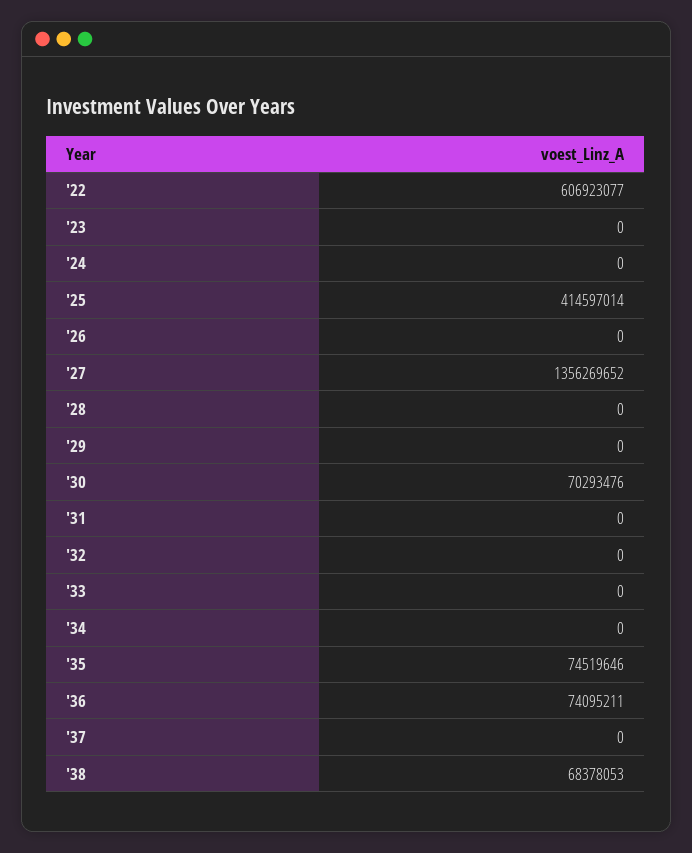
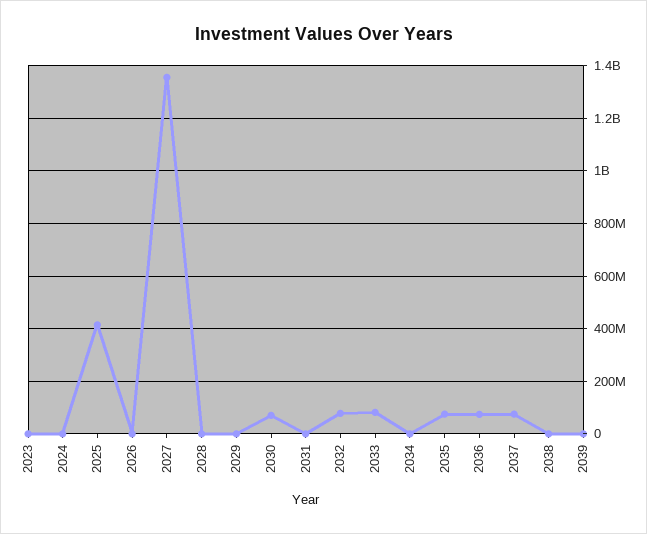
'22: 606923077 -> none
'32: 0 -> 75000000
'33: 0 -> 75000000
'37: 0 -> 75000000
'38: 68378053 -> 0
2039: none -> 0

